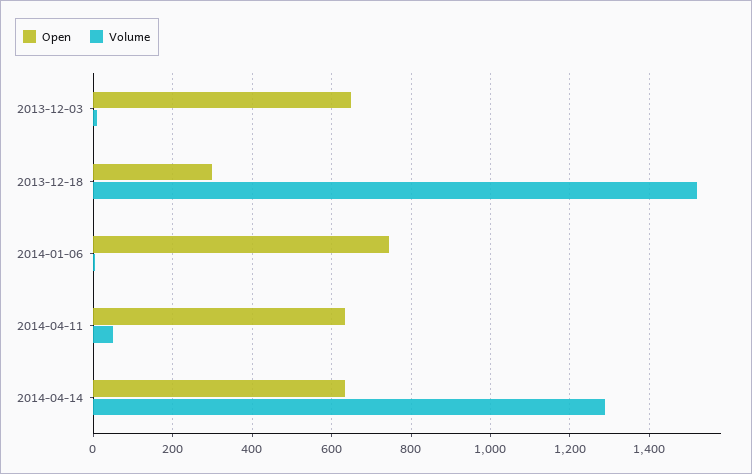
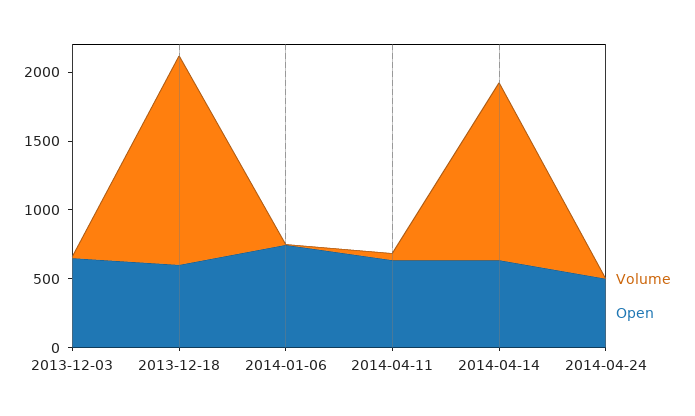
Open, 2013-12-18: 300 -> 600
Volume, 2014-04-24: none -> 0
Open, 2014-04-24: none -> 500

